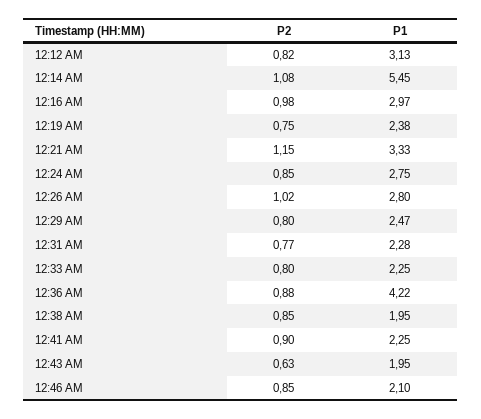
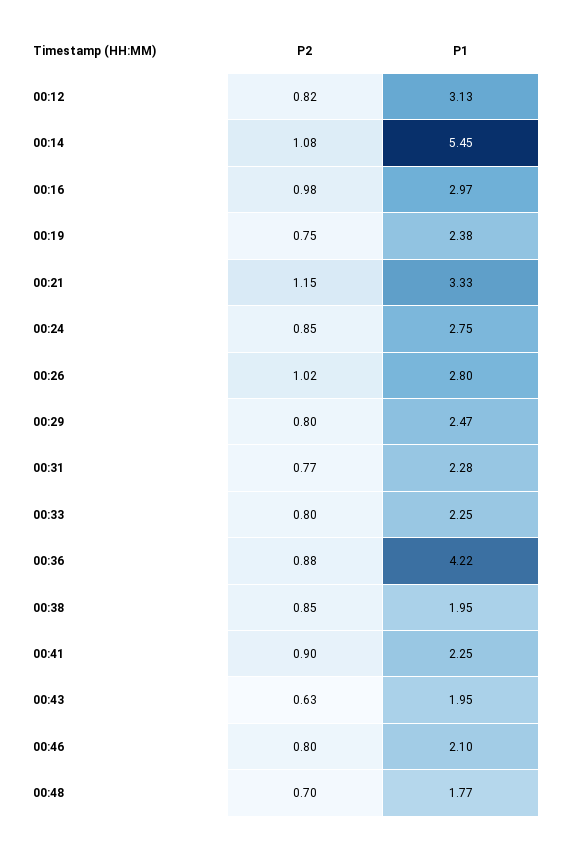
P2, 12:46 AM: 0.85 -> 0.8
P2, 00:48: none -> 0.7
P1, 00:48: none -> 1.77

